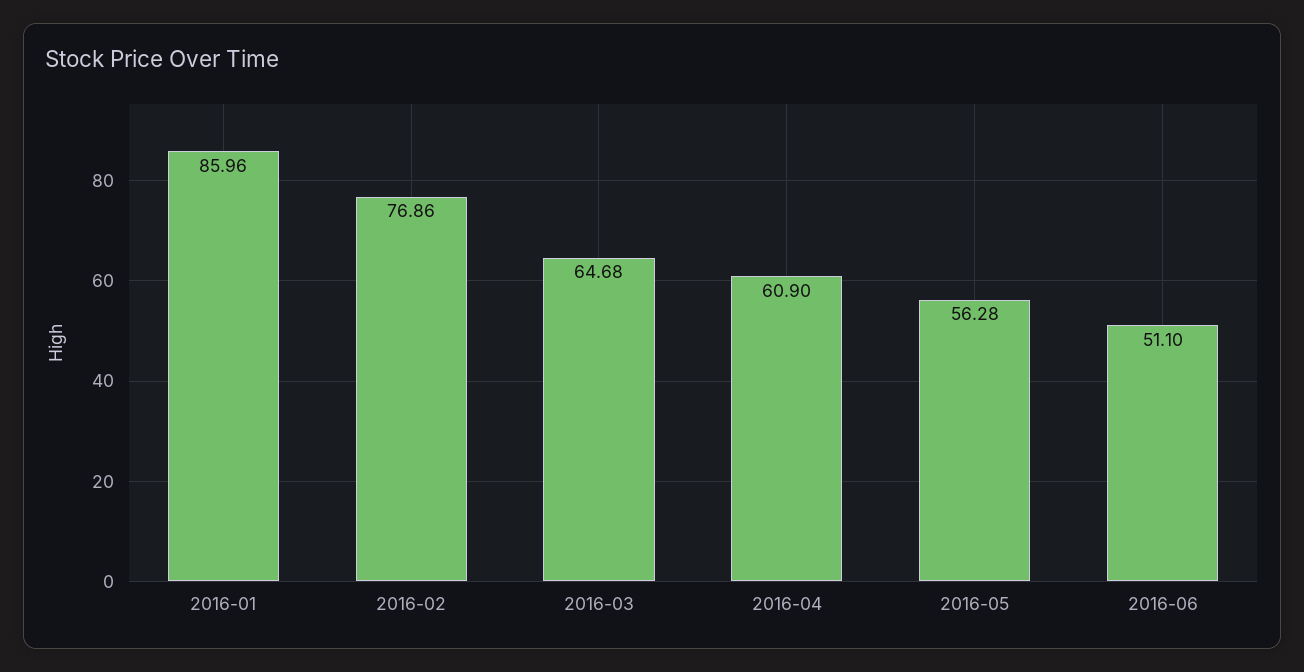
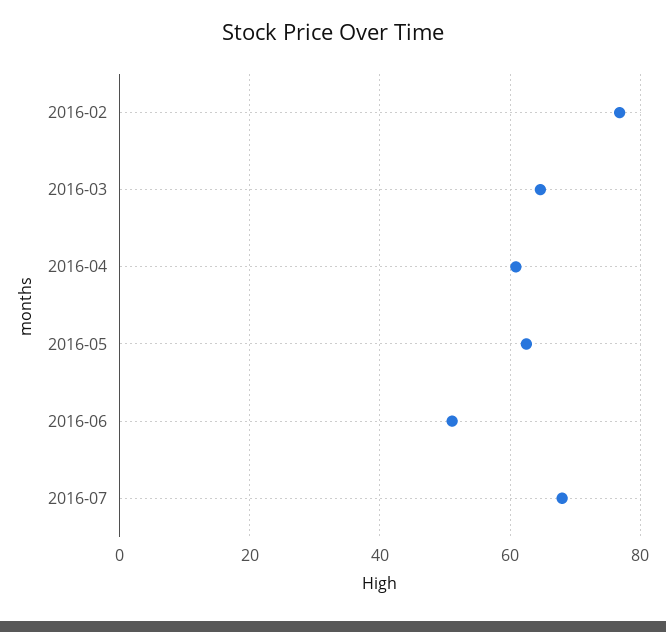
2016-01: 85.96 -> none
2016-05: 56.28 -> 62
2016-07: none -> 68

